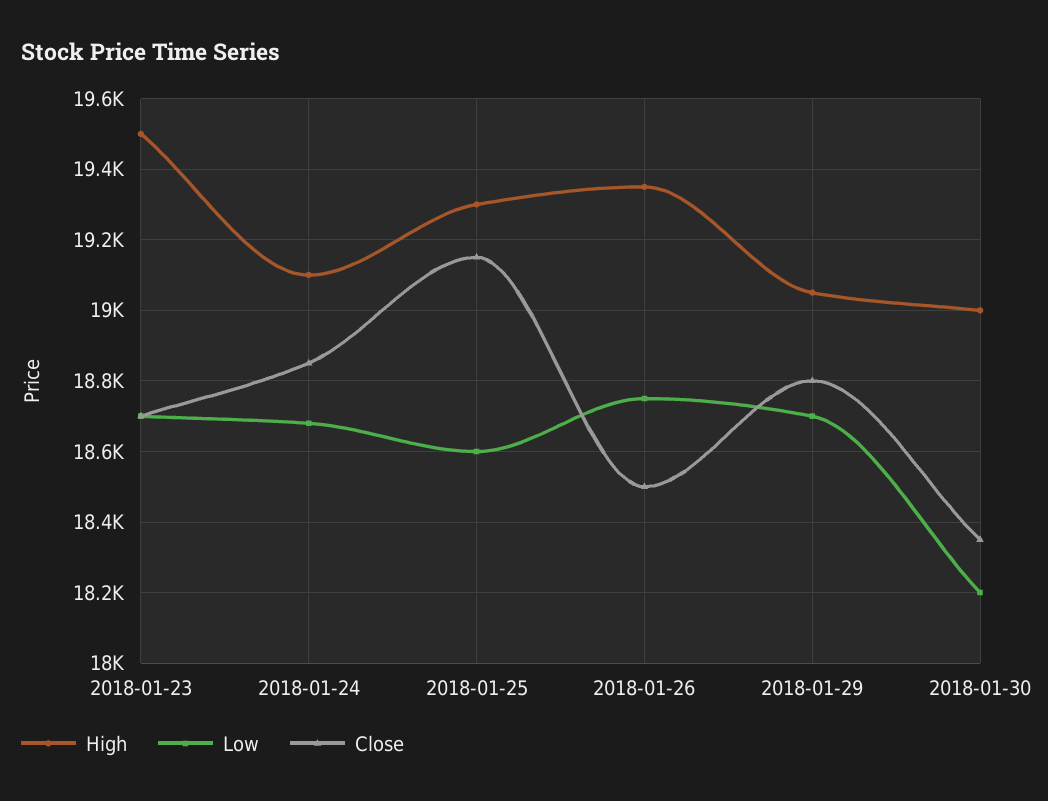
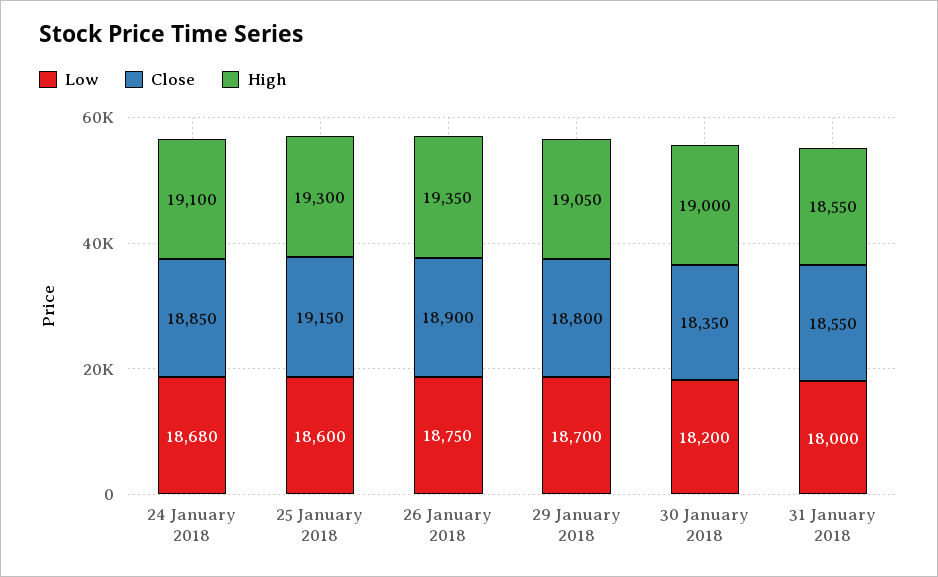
High, 2018-01-23: 19500 -> none
Low, 2018-01-23: 18700 -> none
Close, 2018-01-23: 18700 -> none
Close, 2018-01-26: 18500 -> 18900
Low, 31 January 2018: none -> 18000
Close, 31 January 2018: none -> 18550
High, 31 January 2018: none -> 18550

